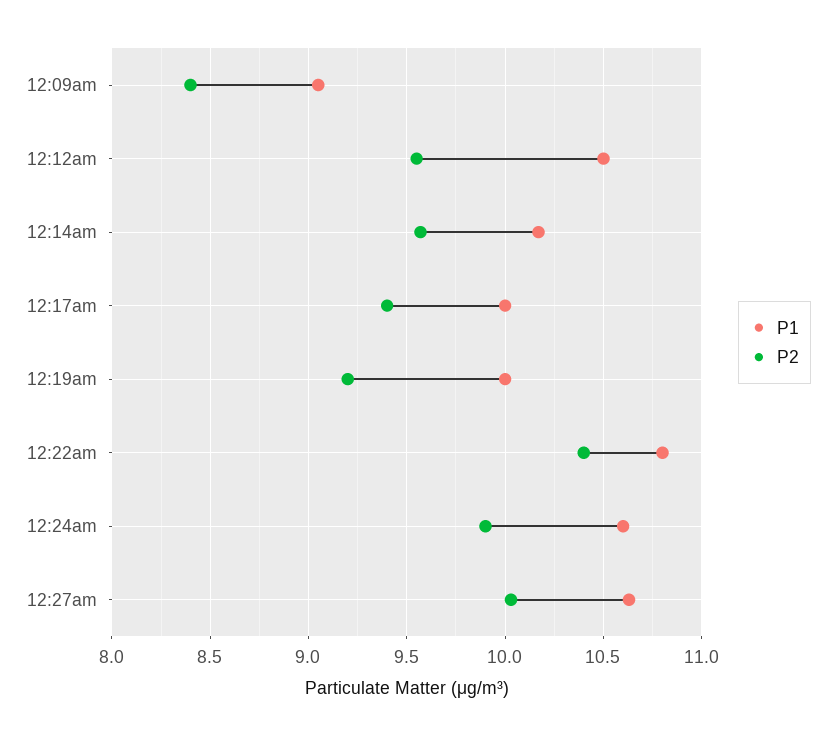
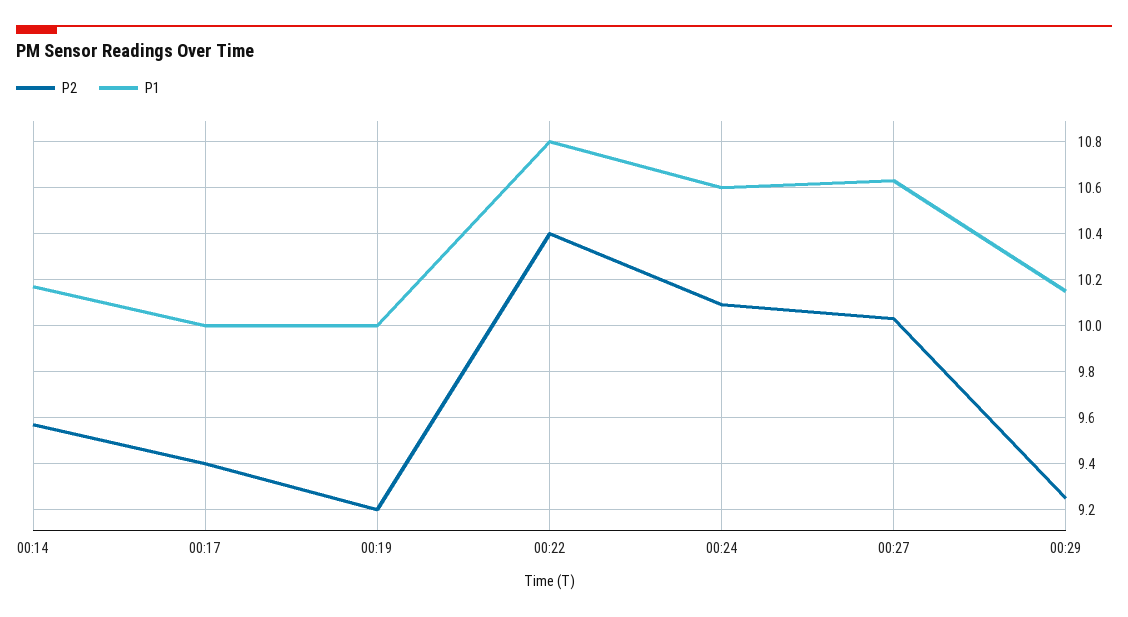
P1, 12:09am: 9.05 -> none
P2, 12:09am: 8.4 -> none
P1, 12:12am: 10.5 -> none
P2, 12:12am: 9.55 -> none
P2, 12:24am: 9.9 -> 10.1
P2, 00:29: none -> 9.25
P1, 00:29: none -> 10.15

